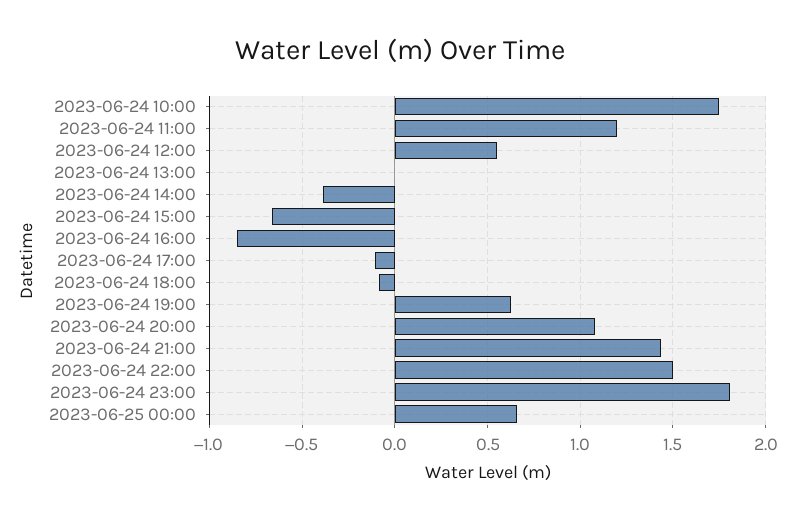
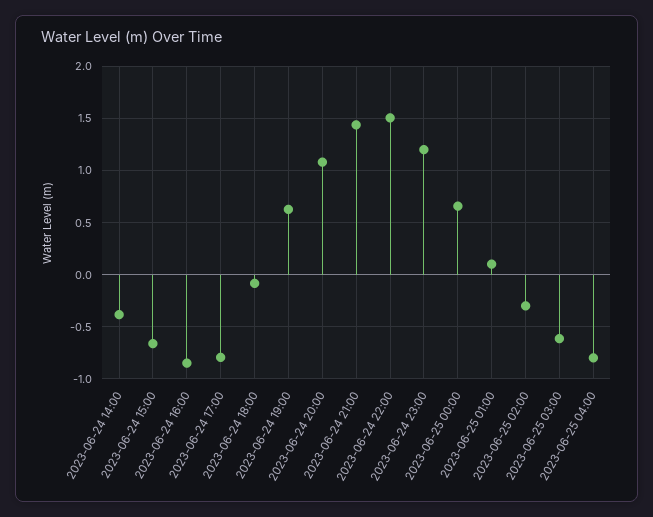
2023-06-24 10:00: 1.75 -> none
2023-06-24 11:00: 1.2 -> none
2023-06-24 12:00: 0.55 -> none
2023-06-24 13:00: 0 -> none
2023-06-24 17:00: -0.1 -> -0.8
2023-06-24 23:00: 1.8 -> 1.2
2023-06-25 01:00: none -> 0.1
2023-06-25 02:00: none -> -0.3
2023-06-25 03:00: none -> -0.6
2023-06-25 04:00: none -> -0.8

